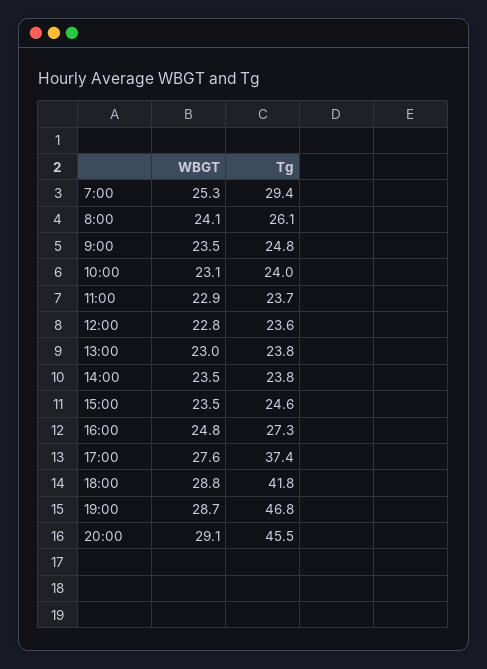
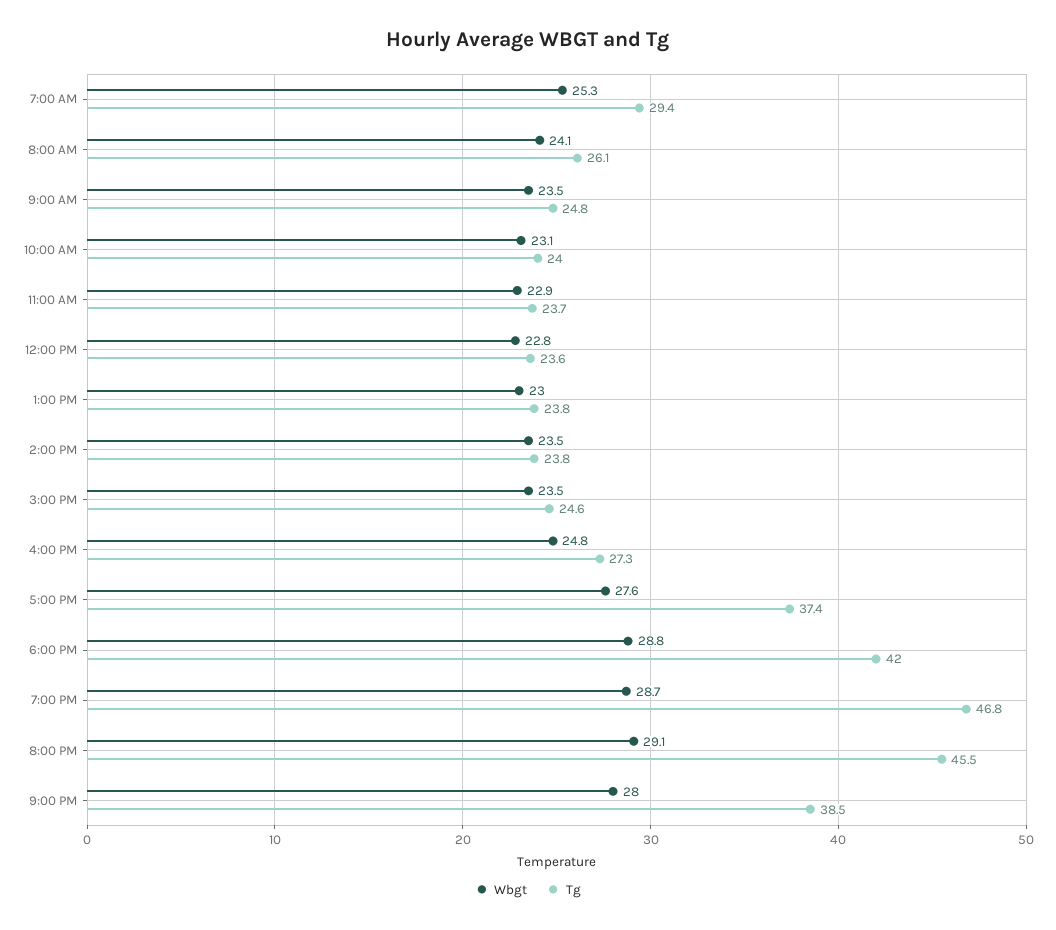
Tg, 18:00: 41.8 -> 42
WBGT, 9:00 PM: none -> 28
Tg, 9:00 PM: none -> 38.5

